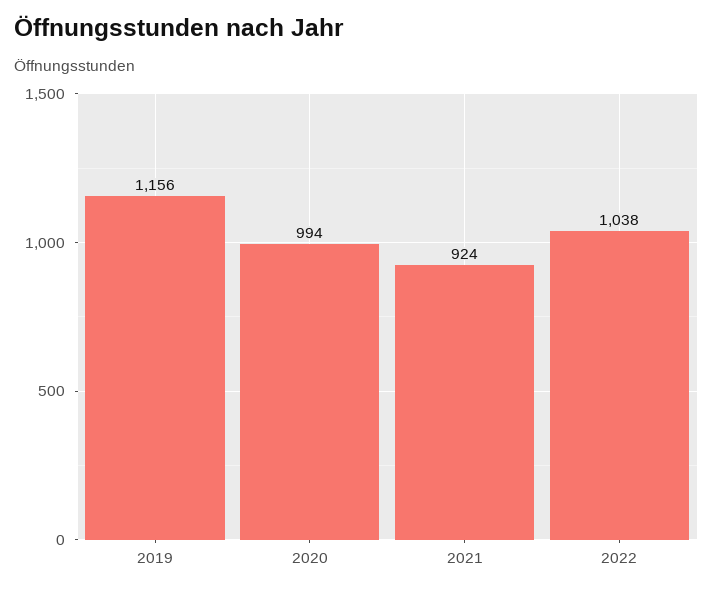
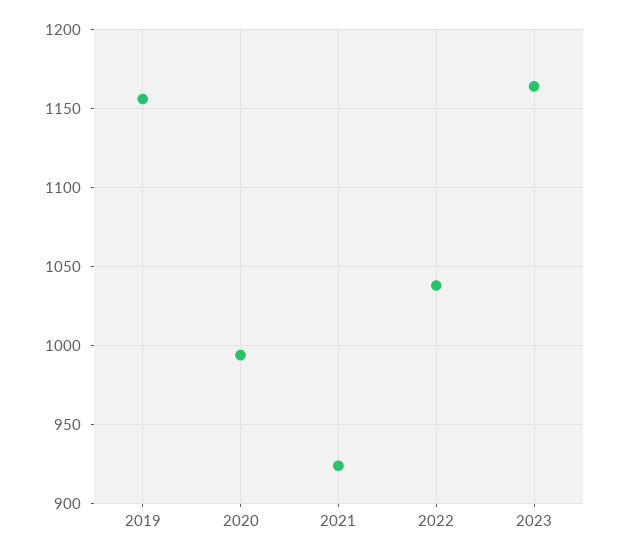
2023: none -> 1165

